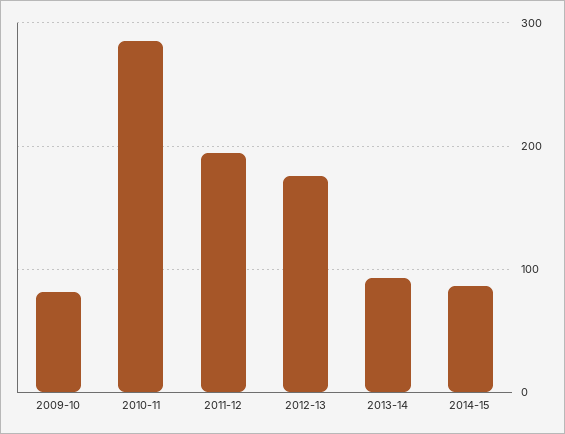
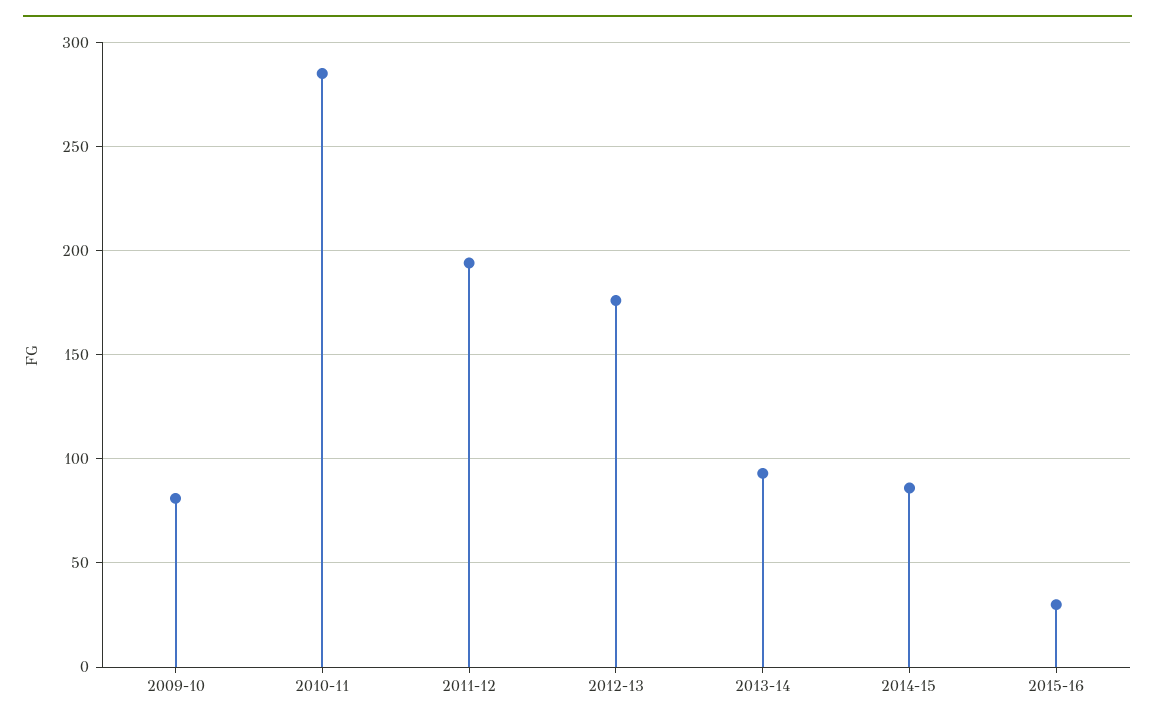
2015-16: none -> 30

